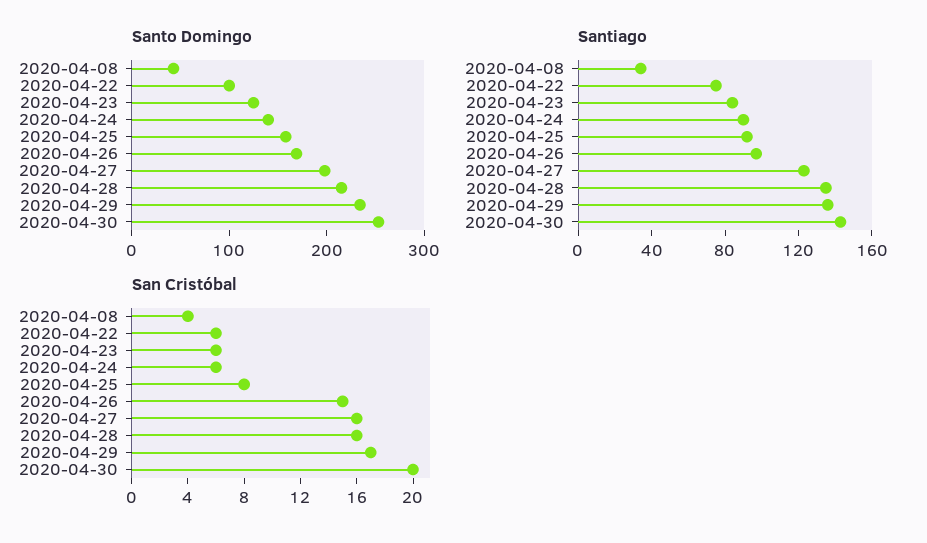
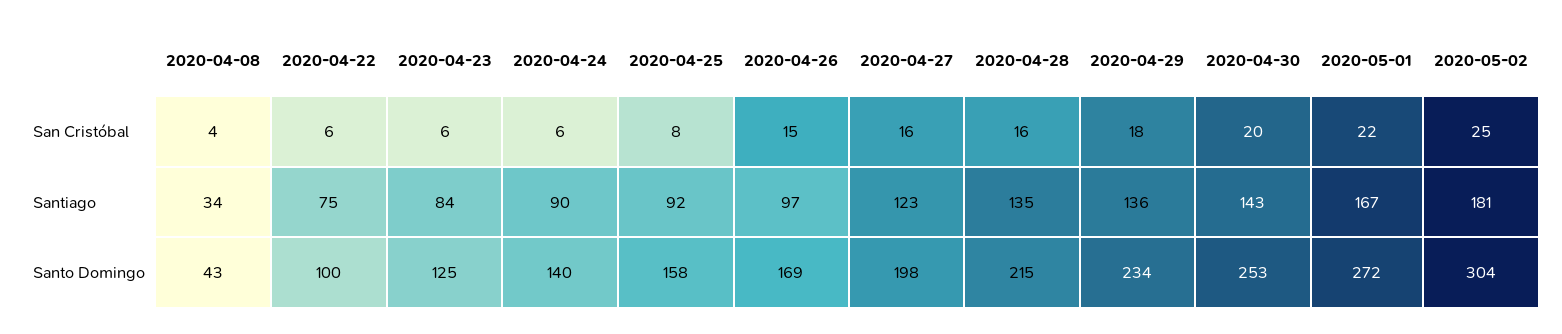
San Cristóbal, 2020-04-29: 17 -> 18
San Cristóbal, 2020-05-01: none -> 22
San Cristóbal, 2020-05-02: none -> 25
Santiago, 2020-05-01: none -> 167
Santiago, 2020-05-02: none -> 181
Santo Domingo, 2020-05-01: none -> 272
Santo Domingo, 2020-05-02: none -> 304

